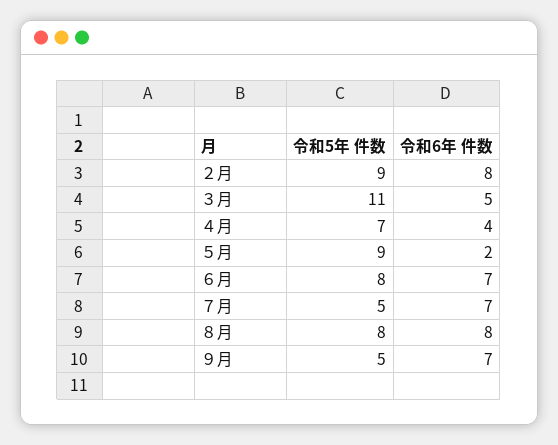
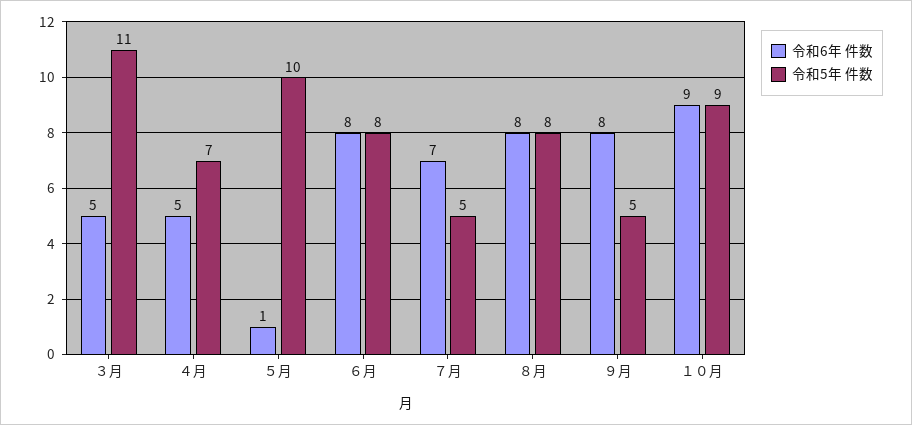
令和5年 件数, ２月: 9 -> none
令和6年 件数, ２月: 8 -> none
令和6年 件数, ４月: 4 -> 5
令和5年 件数, ５月: 9 -> 10
令和6年 件数, ５月: 2 -> 1
令和6年 件数, ６月: 7 -> 8
令和6年 件数, ９月: 7 -> 8
令和6年 件数, １０月: none -> 9
令和5年 件数, １０月: none -> 9

